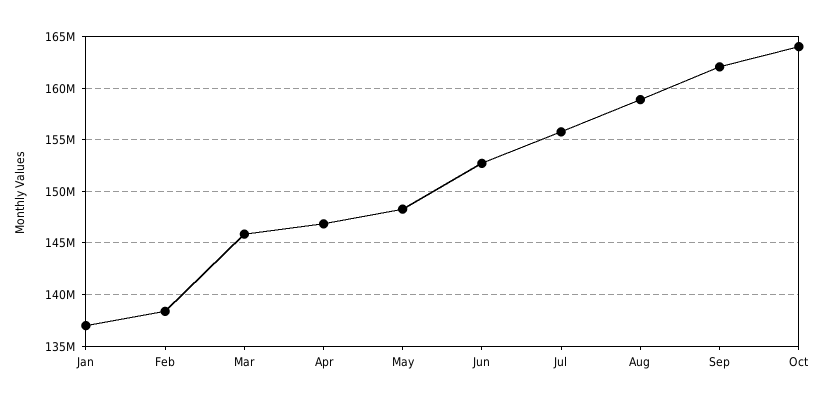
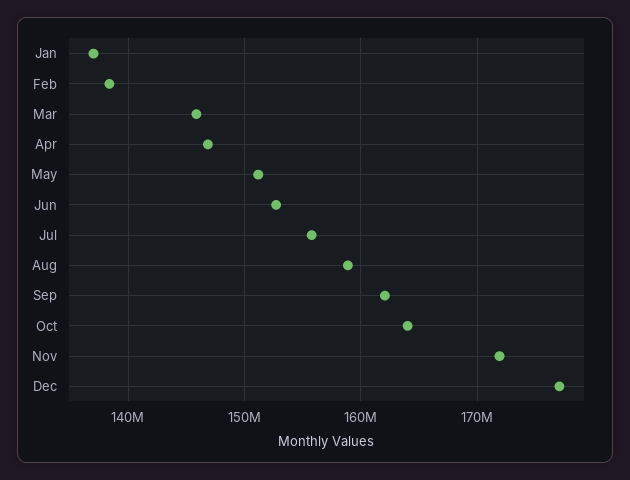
May: 148000000 -> 151000000
Nov: none -> 172000000
Dec: none -> 177000000

